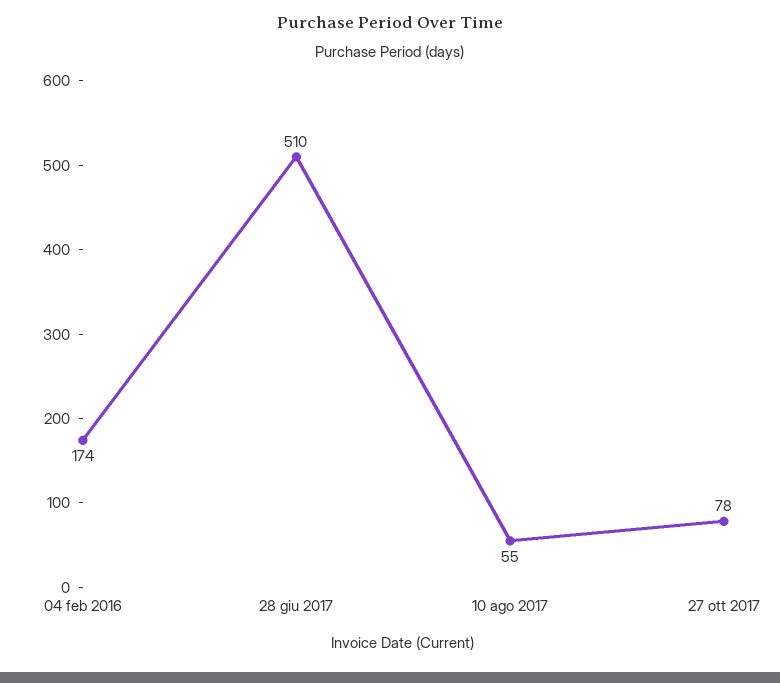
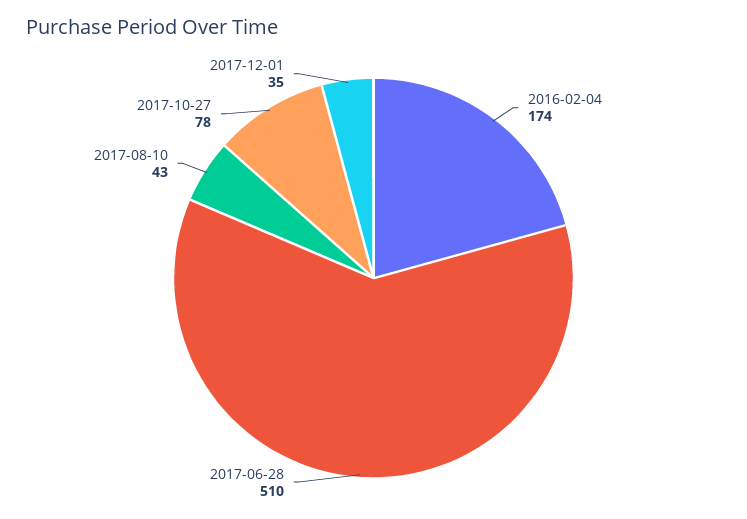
10 ago 2017: 55 -> 43
2017-12-01: none -> 35

